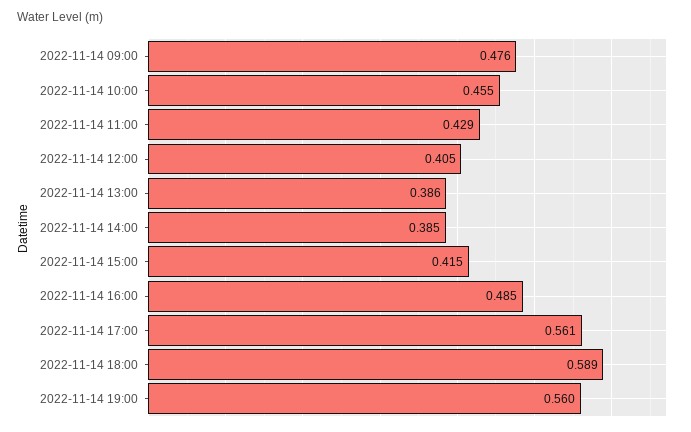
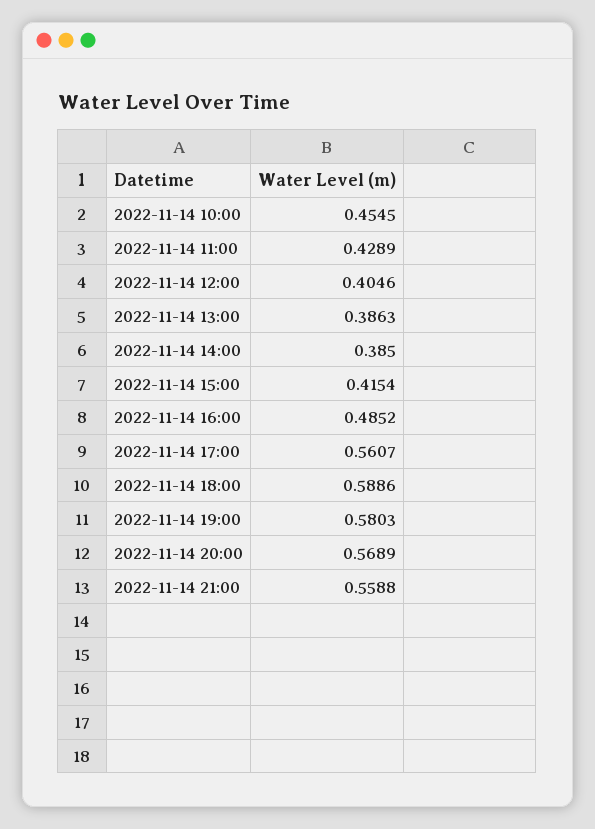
2022-11-14 09:00: 0.476 -> none
2022-11-14 19:00: 0.56 -> 0.5803
2022-11-14 20:00: none -> 0.5689
2022-11-14 21:00: none -> 0.5588

